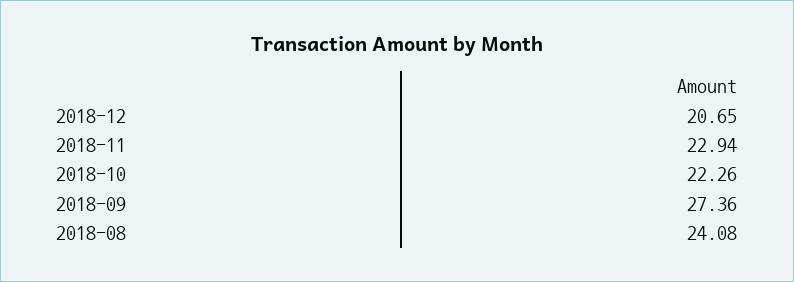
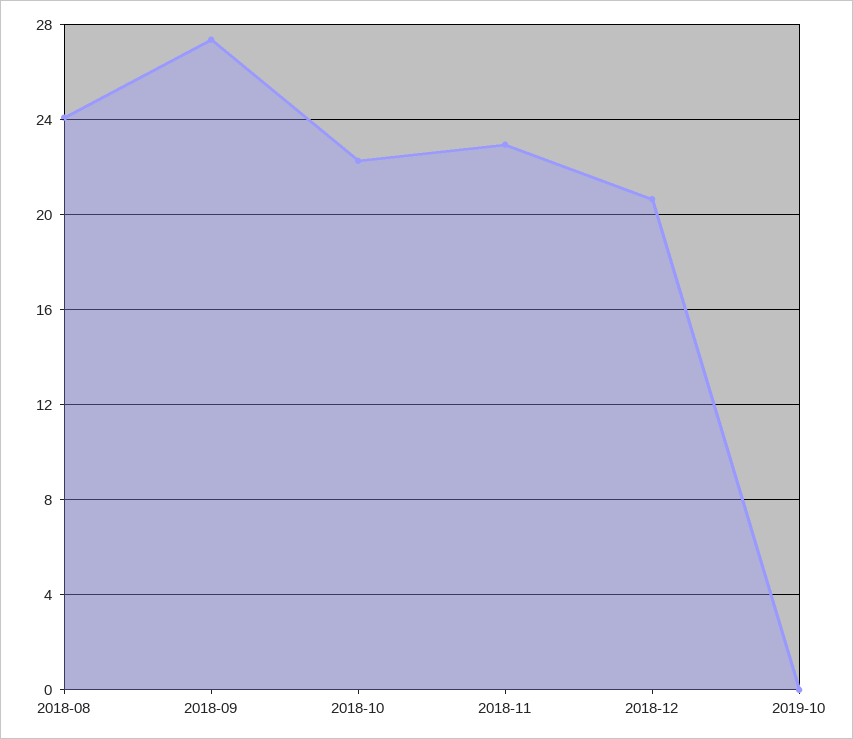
2019-10: none -> 0

